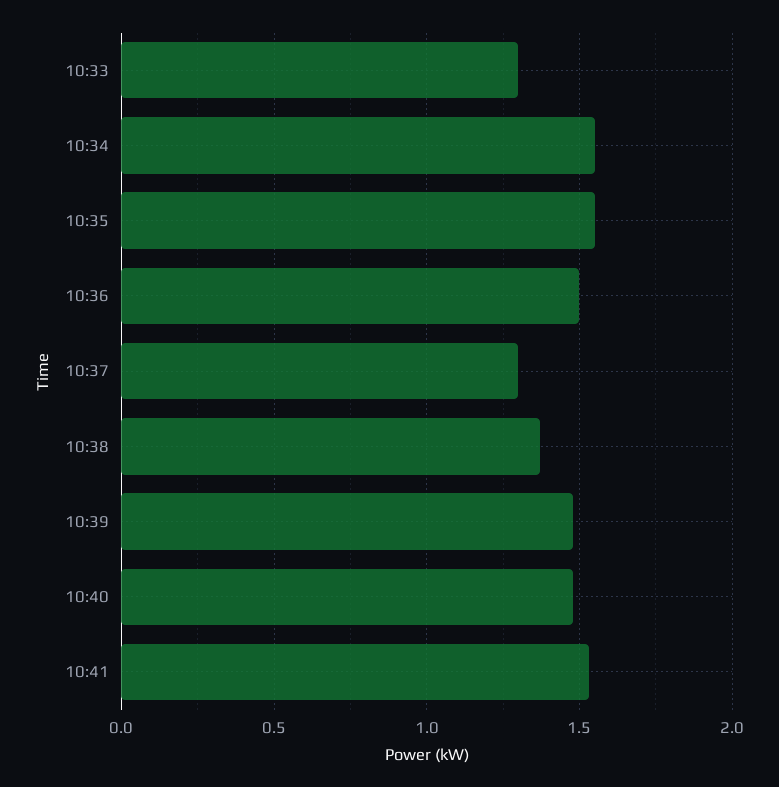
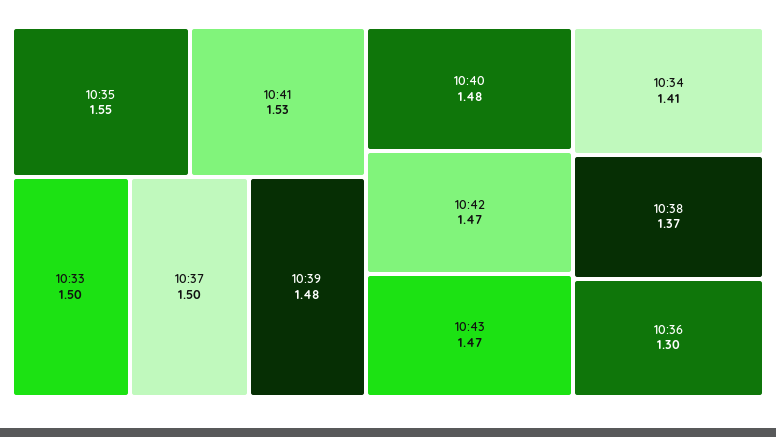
10:33: 1.3 -> 1.5
10:34: 1.55 -> 1.41
10:36: 1.5 -> 1.3
10:37: 1.3 -> 1.5
10:42: none -> 1.47
10:43: none -> 1.47

